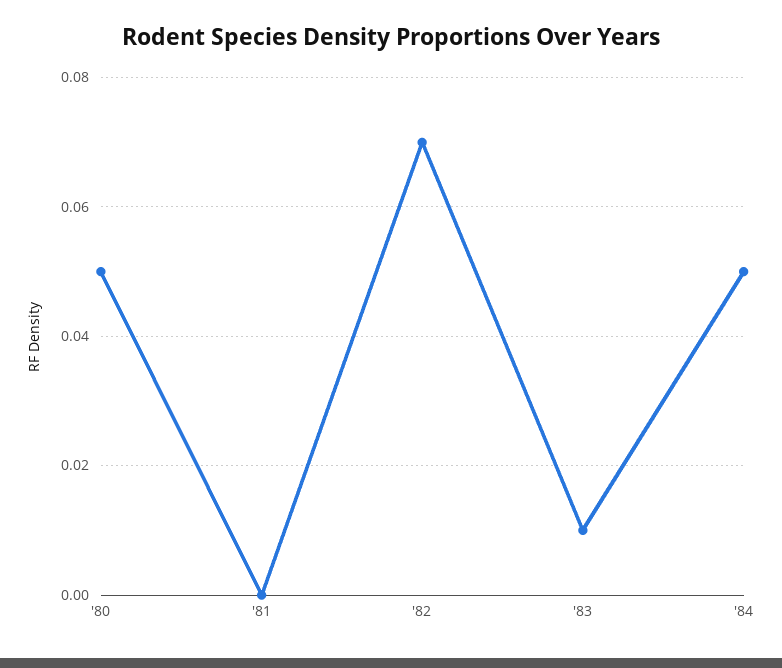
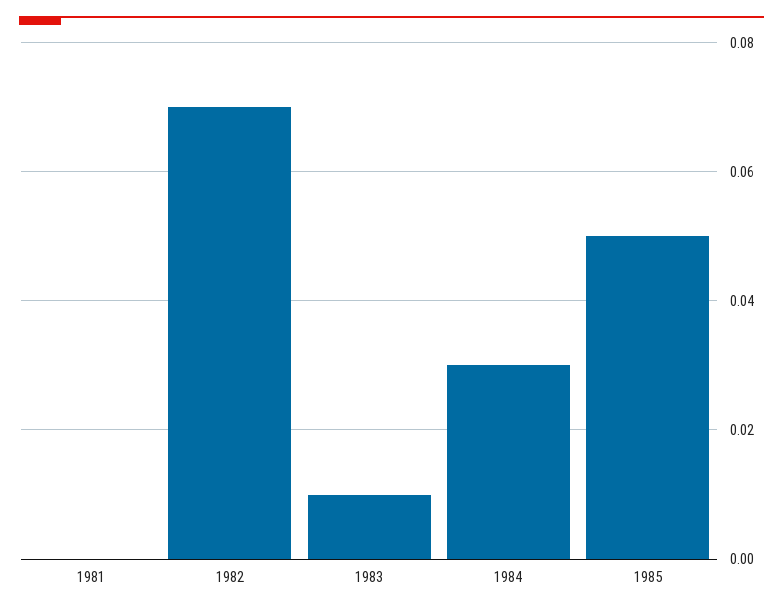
'80: 0.05 -> none
'84: 0.05 -> 0.03
1985: none -> 0.05

